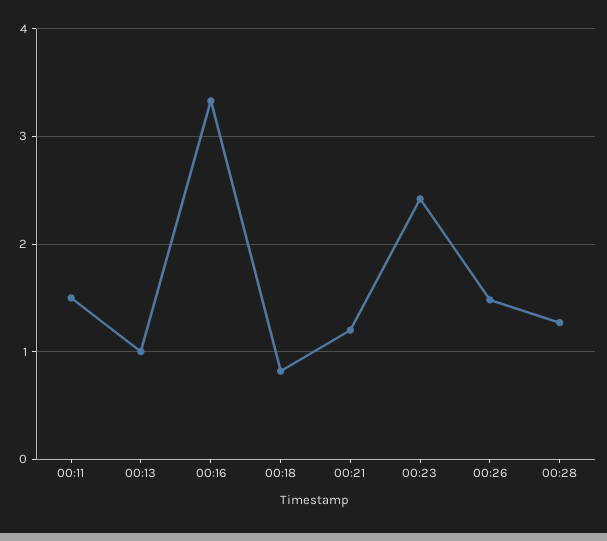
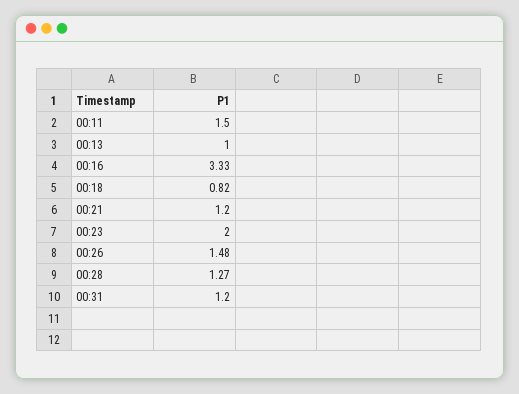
00:23: 2.4 -> 2
00:31: none -> 1.2

